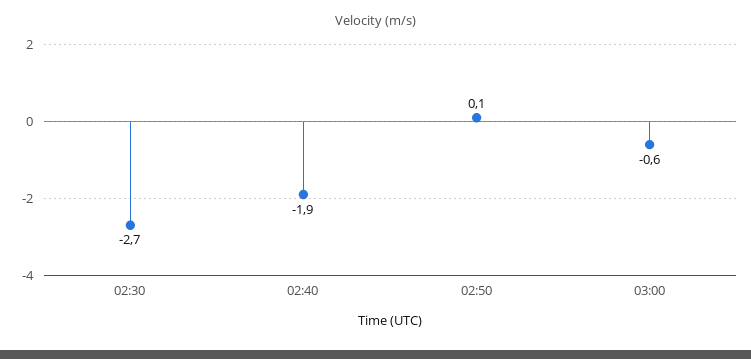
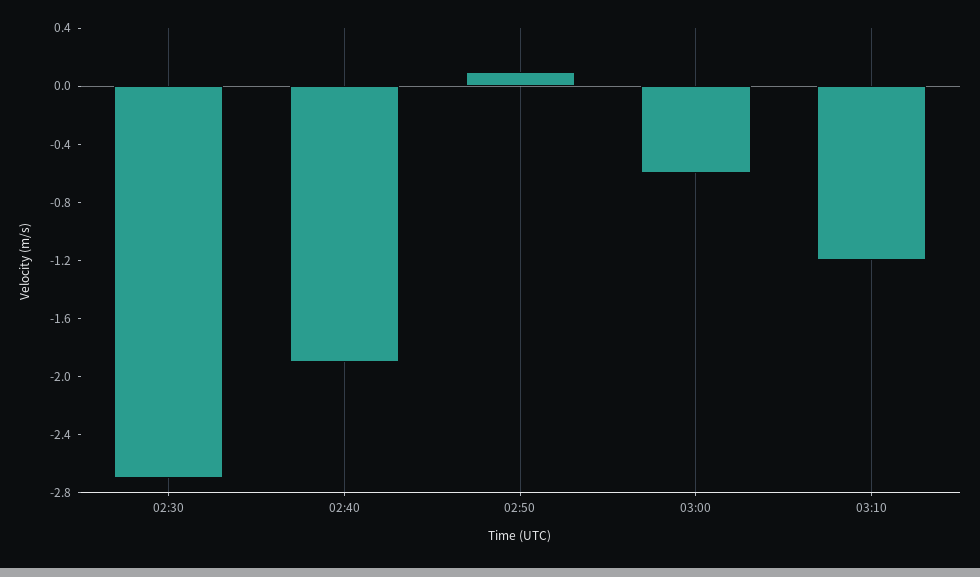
03:10: none -> -1.2

